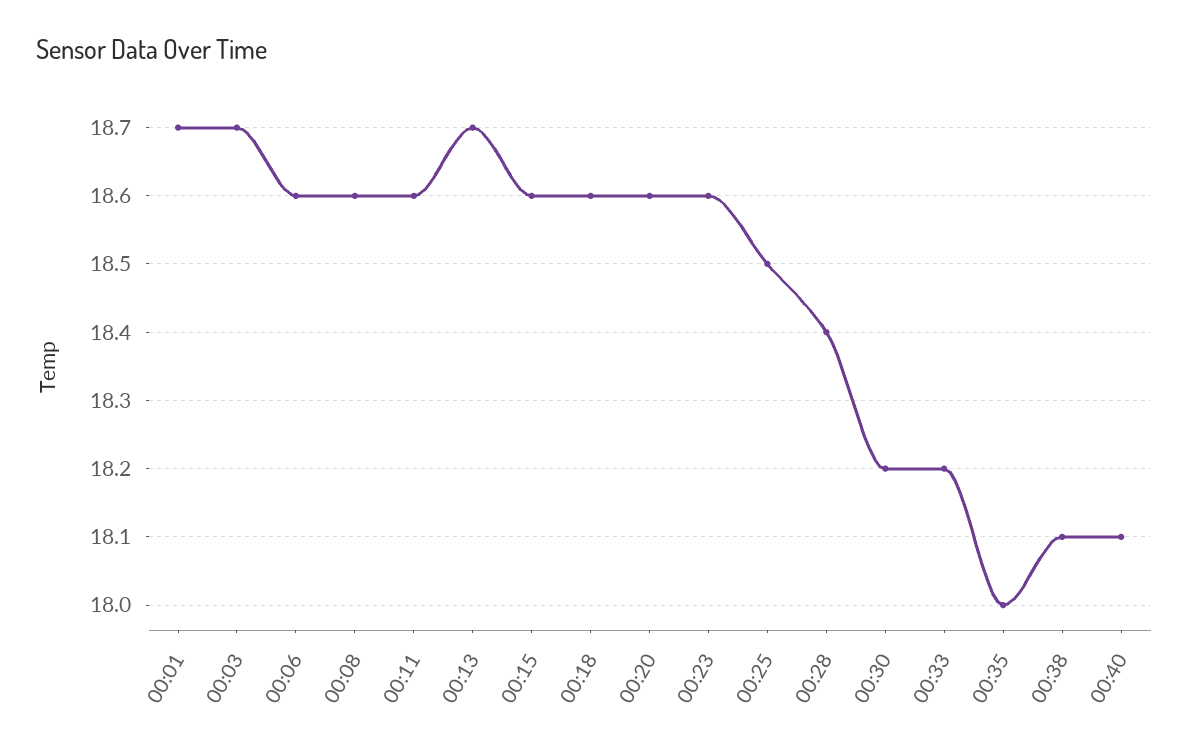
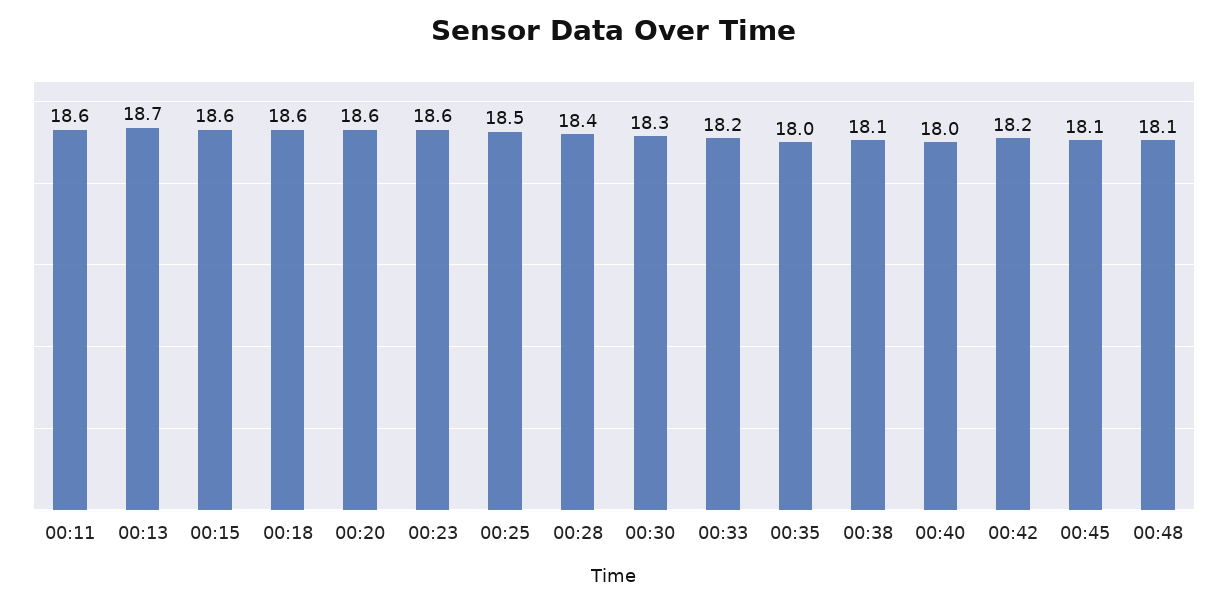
00:01: 18.7 -> none
00:03: 18.7 -> none
00:06: 18.6 -> none
00:08: 18.6 -> none
00:30: 18.2 -> 18.3
00:40: 18.1 -> 18
00:42: none -> 18.2
00:45: none -> 18.1
00:48: none -> 18.1

